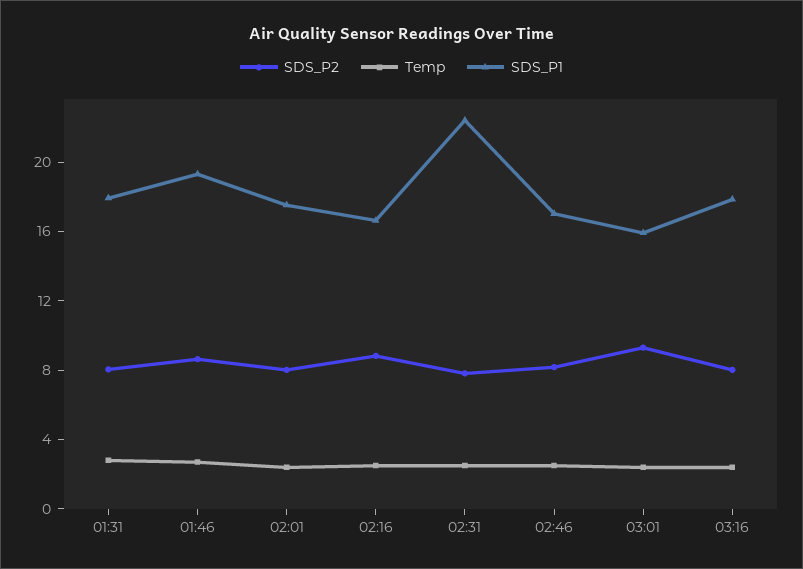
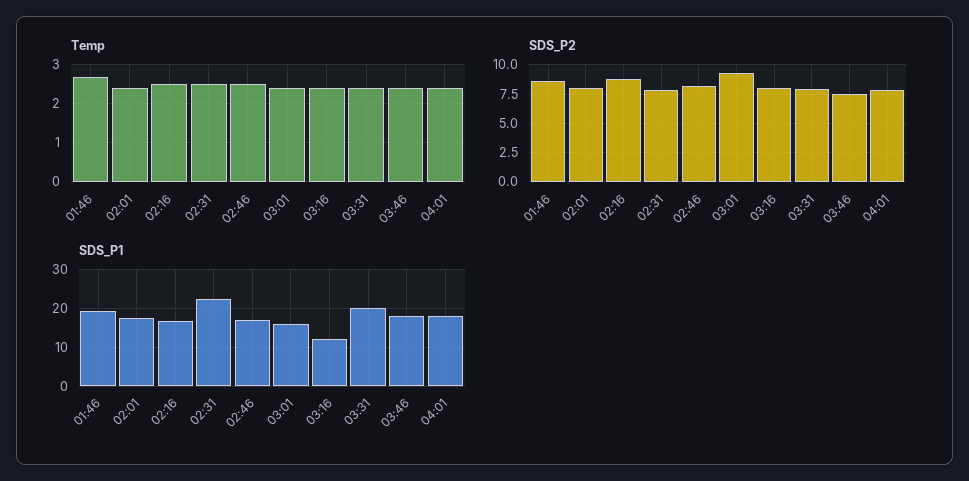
SDS_P2, 01:31: 8 -> none
Temp, 01:31: 3 -> none
SDS_P1, 01:31: 18 -> none
SDS_P1, 03:16: 18 -> 12
Temp, 03:31: none -> 2.5
Temp, 03:46: none -> 2.5
Temp, 04:01: none -> 2.5
SDS_P2, 03:31: none -> 7.5
SDS_P2, 03:46: none -> 7.5
SDS_P2, 04:01: none -> 7.5
SDS_P1, 03:31: none -> 20
SDS_P1, 03:46: none -> 18
SDS_P1, 04:01: none -> 18

